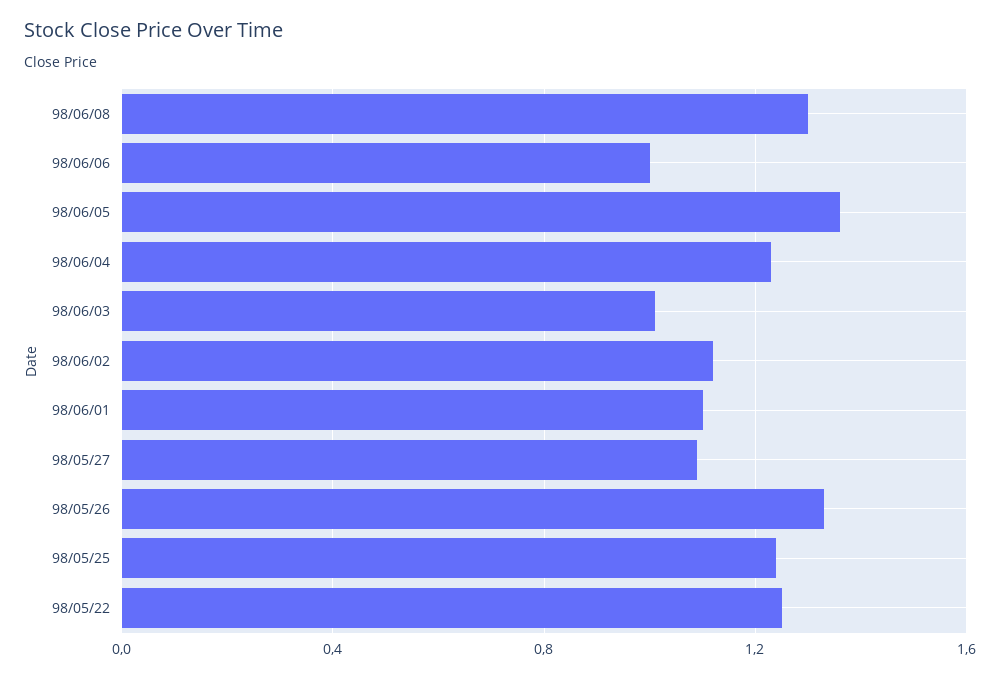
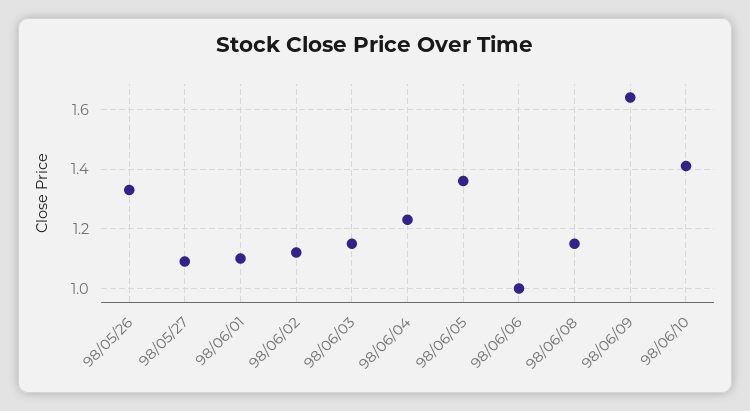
98/06/08: 1.3 -> 1.15
98/06/03: 1 -> 1.15
98/05/25: 1.25 -> none
98/05/22: 1.25 -> none
98/06/09: none -> 1.65
98/06/10: none -> 1.4

